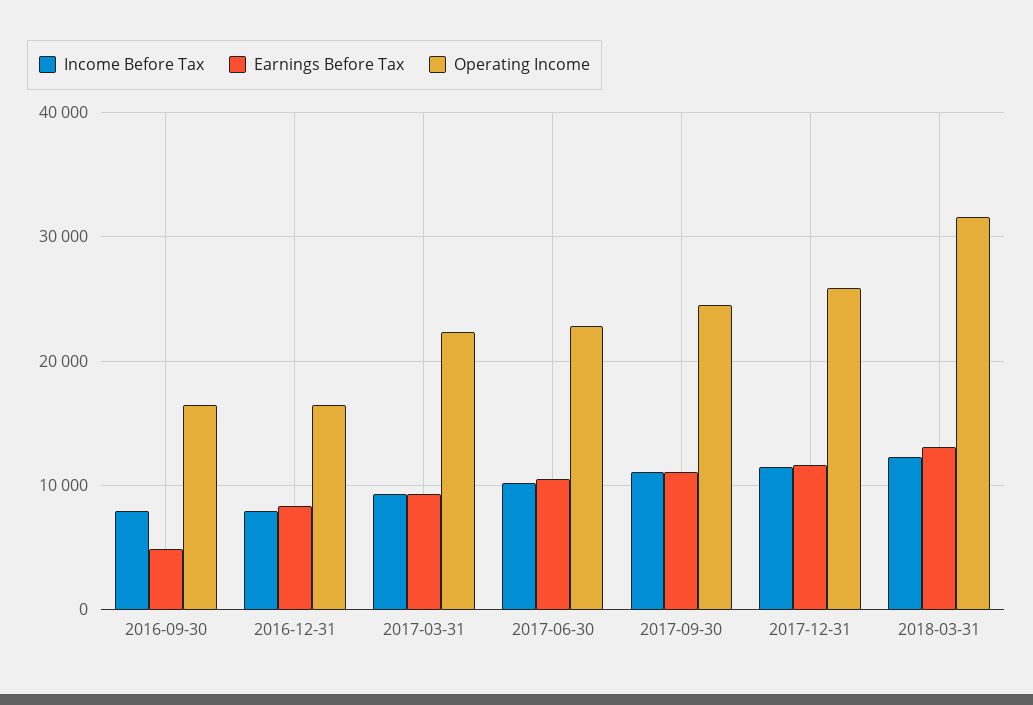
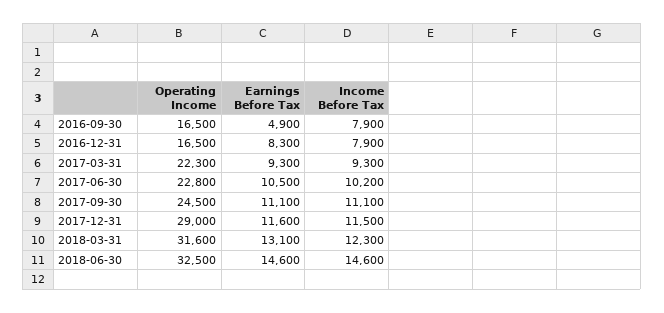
Operating Income, 2017-12-31: 26000 -> 29000
Operating Income, 2018-06-30: none -> 32500
Earnings Before Tax, 2018-06-30: none -> 14600
Income Before Tax, 2018-06-30: none -> 14600

